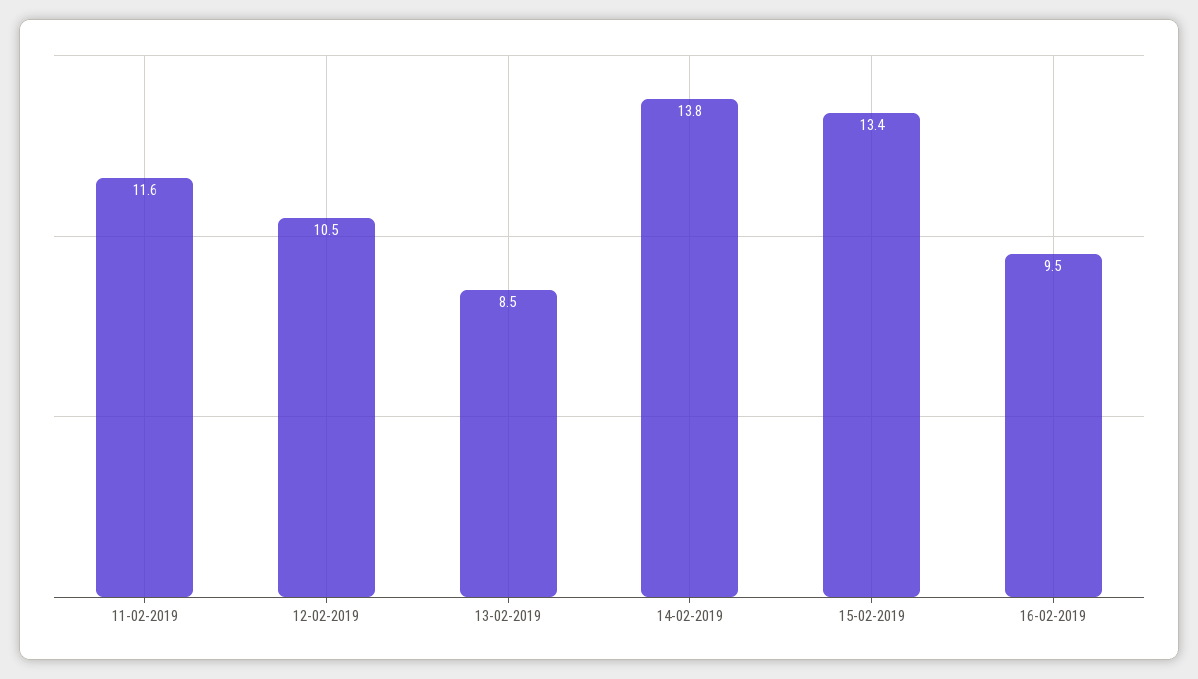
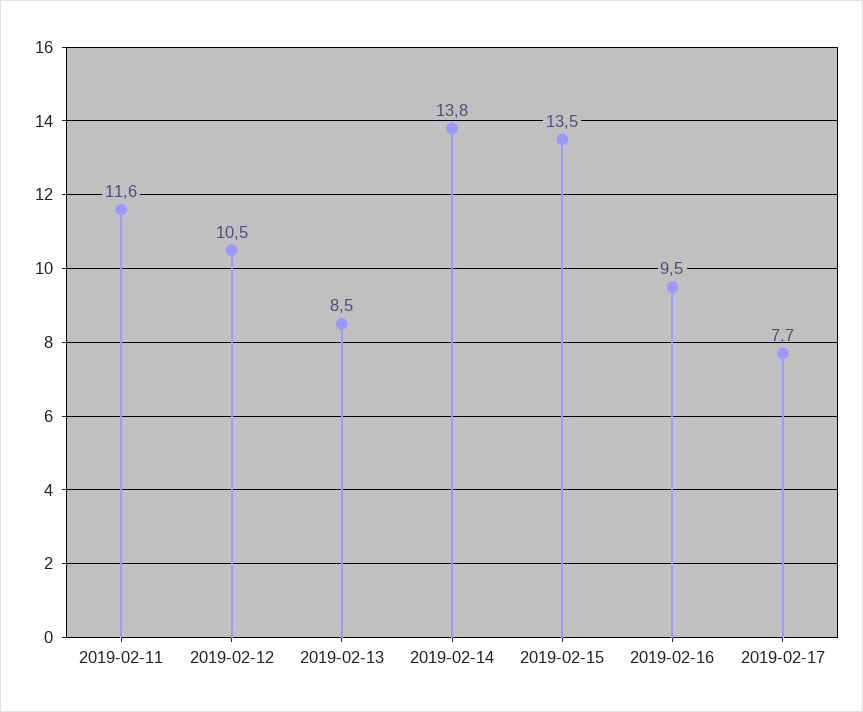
15-02-2019: 13.4 -> 13.5
2019-02-17: none -> 7.7

